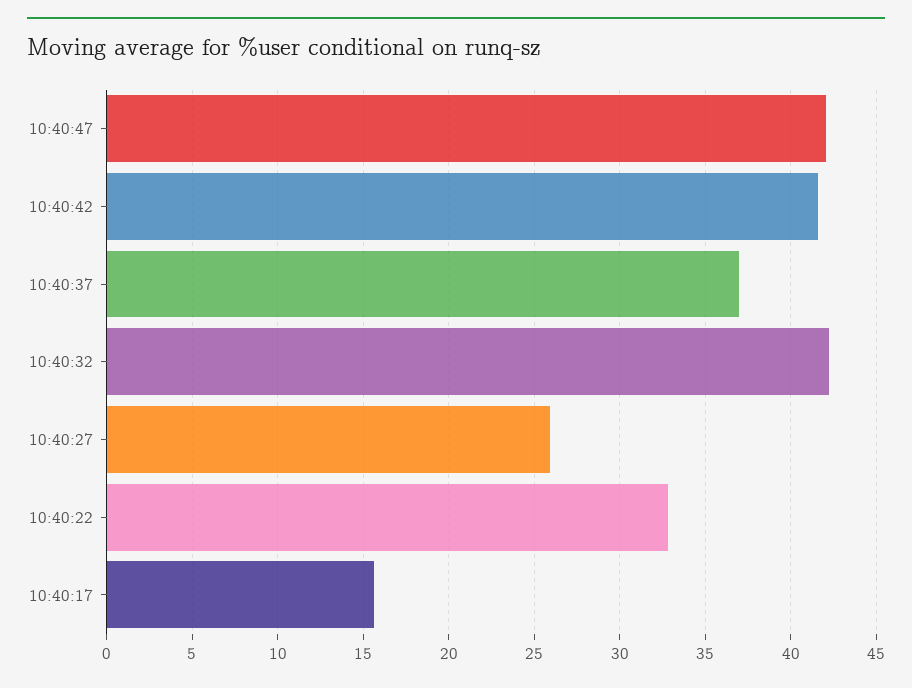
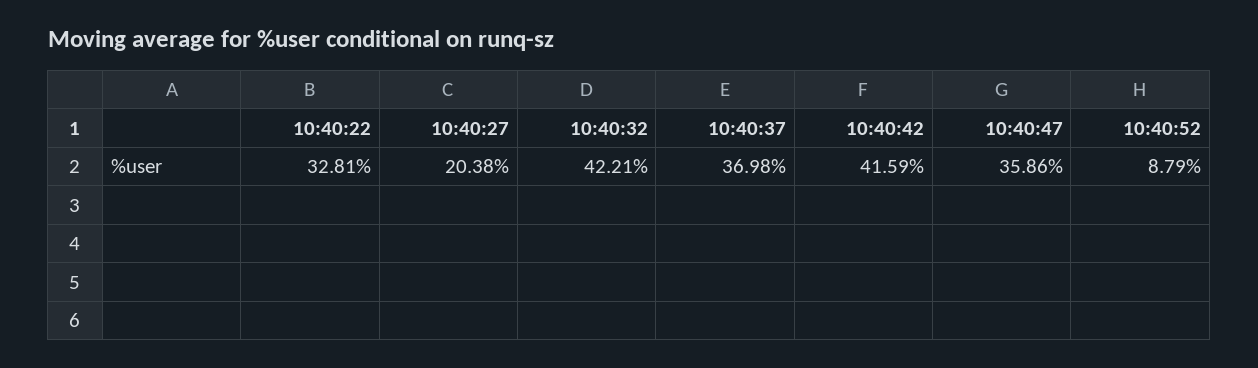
10:40:47: 42 -> 35.86
10:40:27: 26 -> 20.38
10:40:17: 15.5 -> none
10:40:52: none -> 8.79

